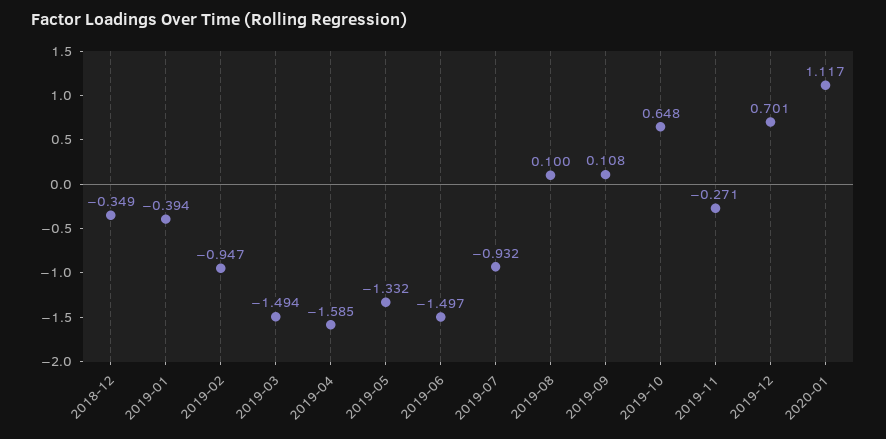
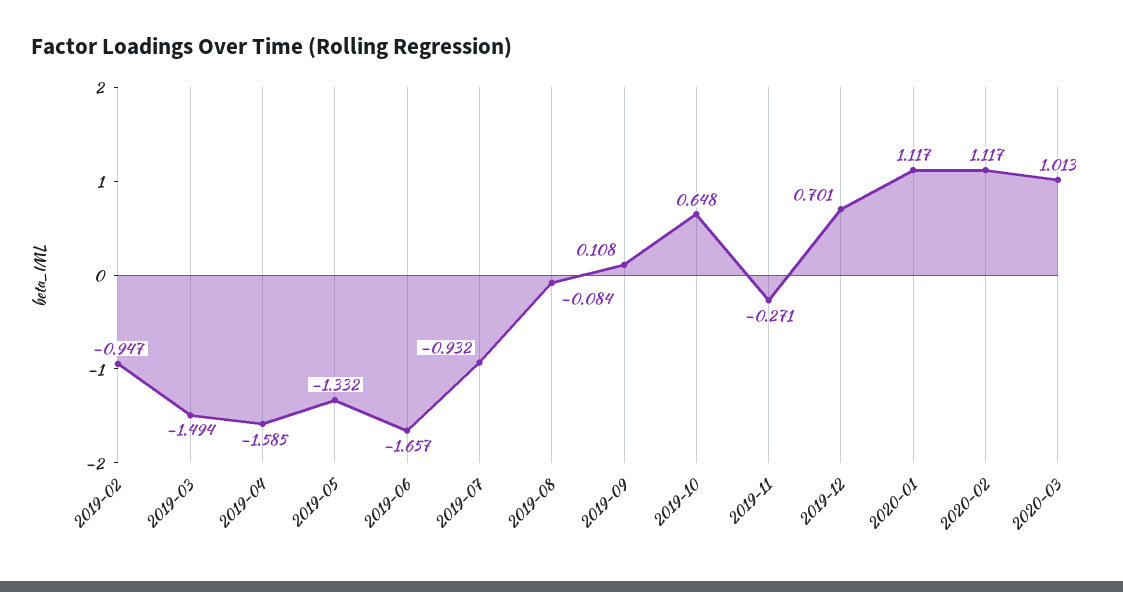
2018-12: -0.349 -> none
2019-01: -0.394 -> none
2019-06: -1.497 -> -1.657
2019-08: 0.1 -> -0.084
2020-02: none -> 1.117
2020-03: none -> 1.013

